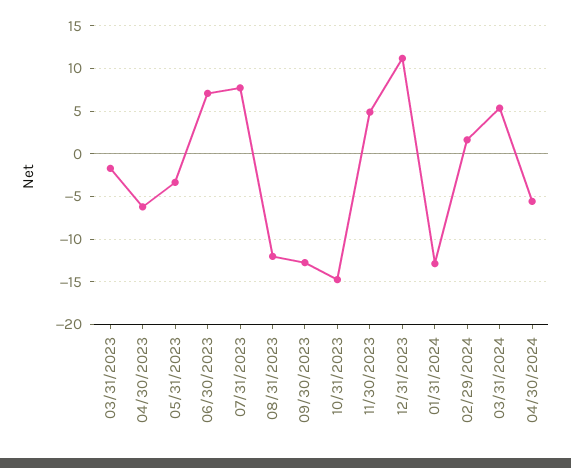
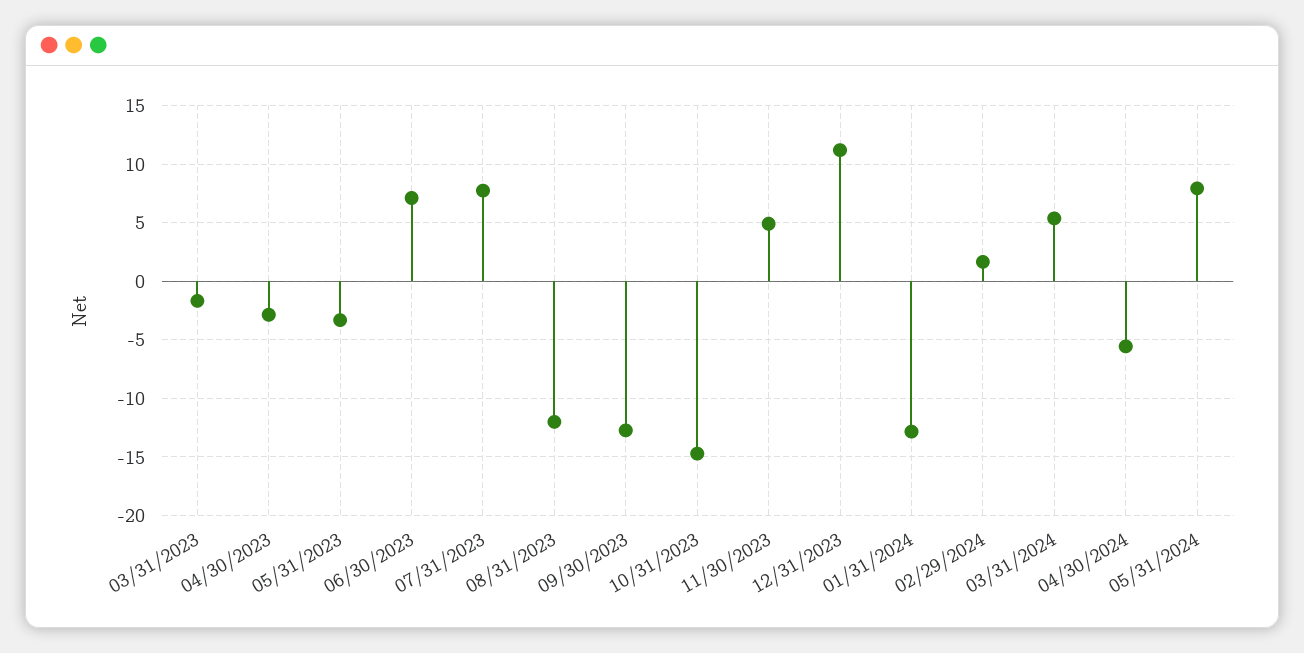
04/30/2023: -6 -> -3
05/31/2024: none -> 8

